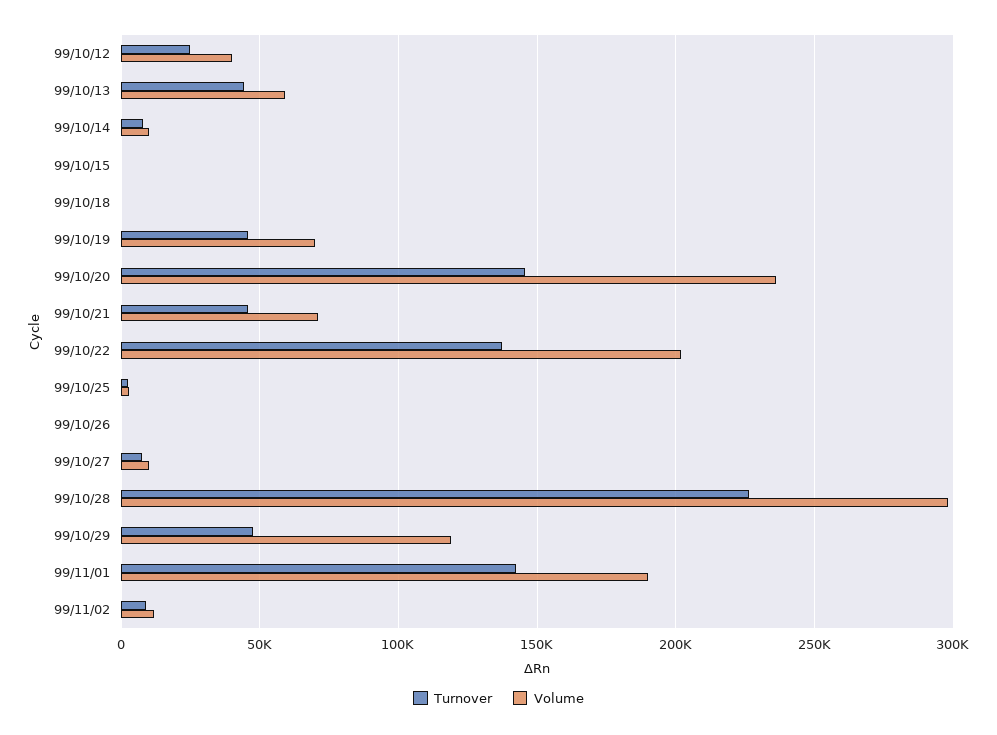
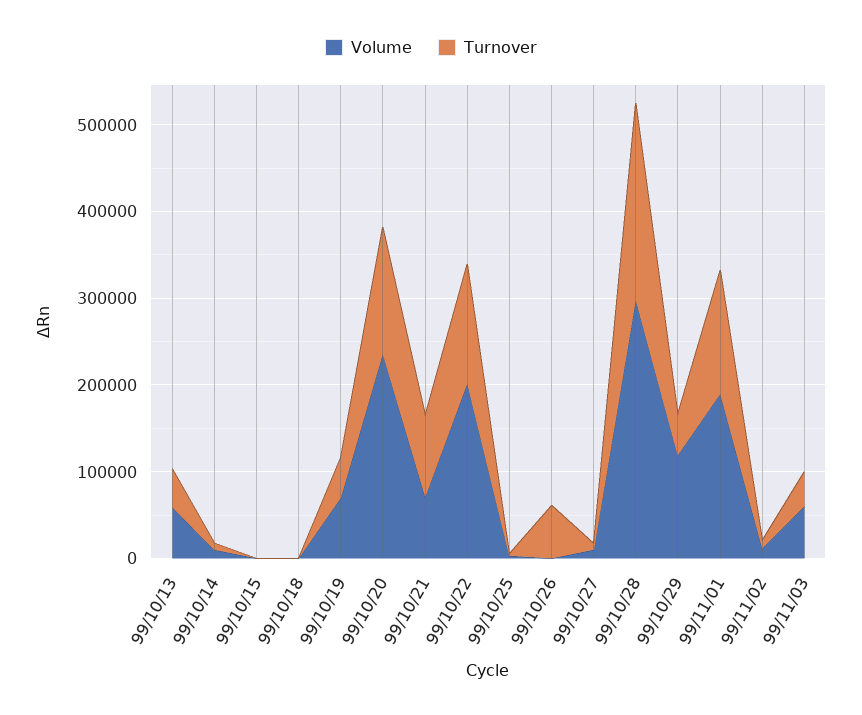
Turnover, 99/10/12: 25000 -> none
Volume, 99/10/12: 40000 -> none
Turnover, 99/10/21: 45000 -> 100000
Turnover, 99/10/26: 0 -> 60000
Volume, 99/11/03: none -> 60000
Turnover, 99/11/03: none -> 40000

